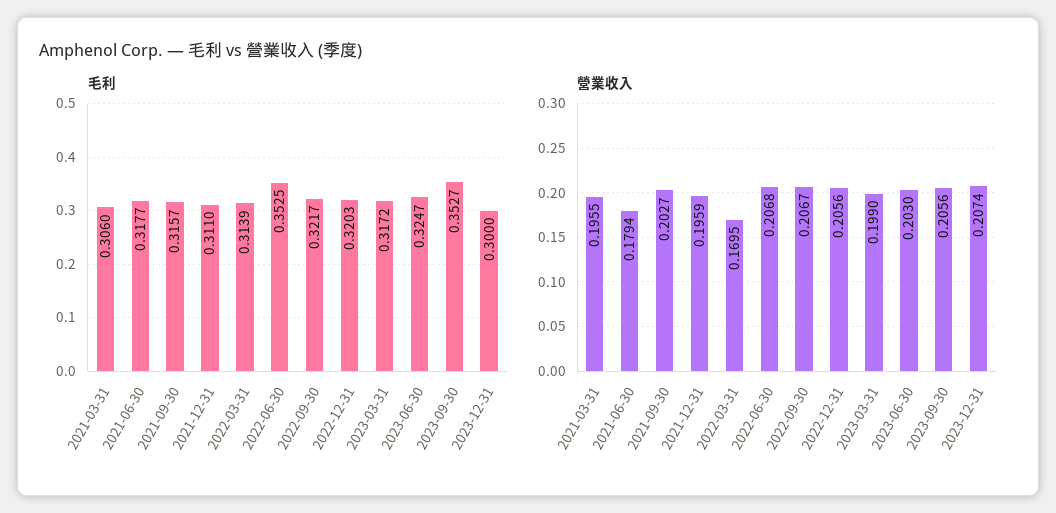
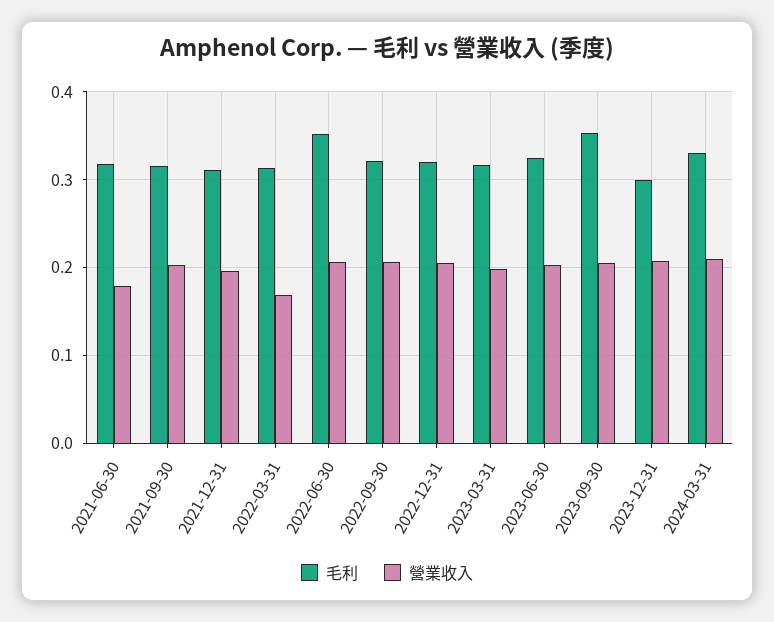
毛利, 2021-03-31: 0.306 -> none
營業收入, 2021-03-31: 0.1955 -> none
毛利, 2024-03-31: none -> 0.33
營業收入, 2024-03-31: none -> 0.21

